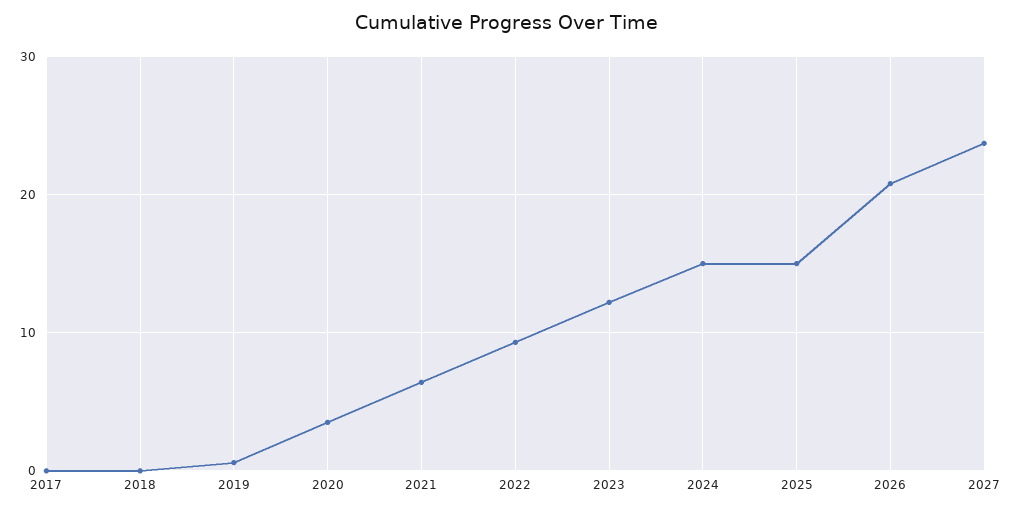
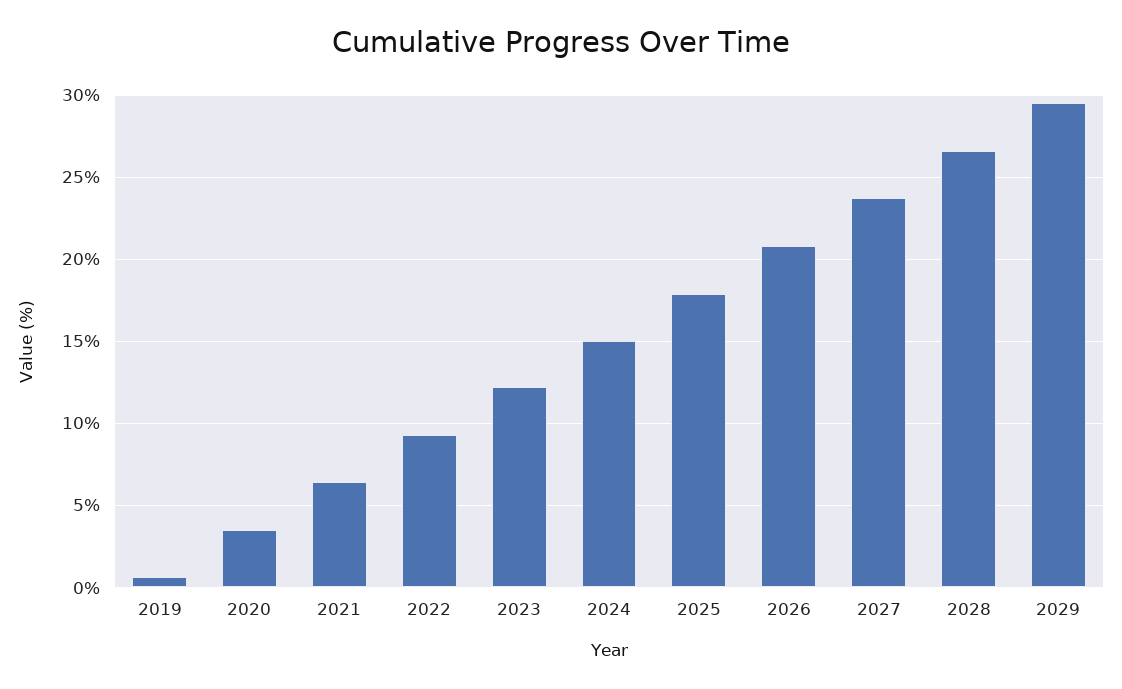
2017: 0 -> none
2018: 0 -> none
2025: 15 -> 18
2028: none -> 26.5
2029: none -> 29.5

